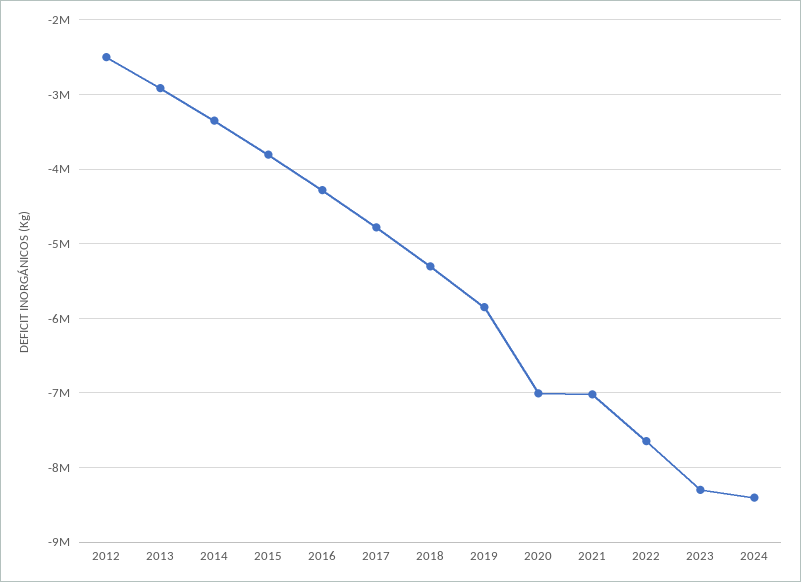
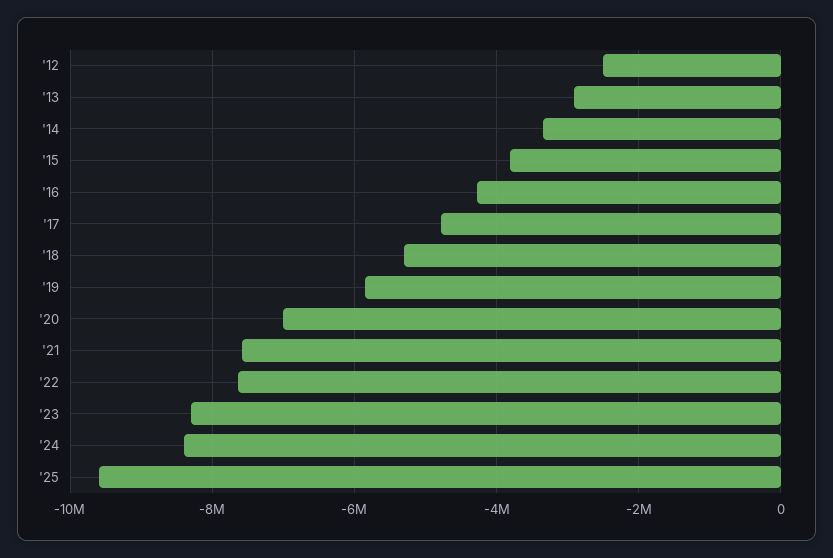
2021: -7000000 -> -7600000
'25: none -> -9600000

